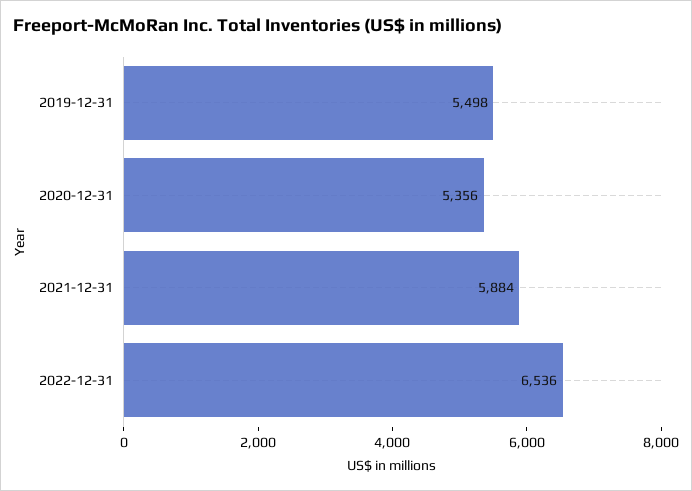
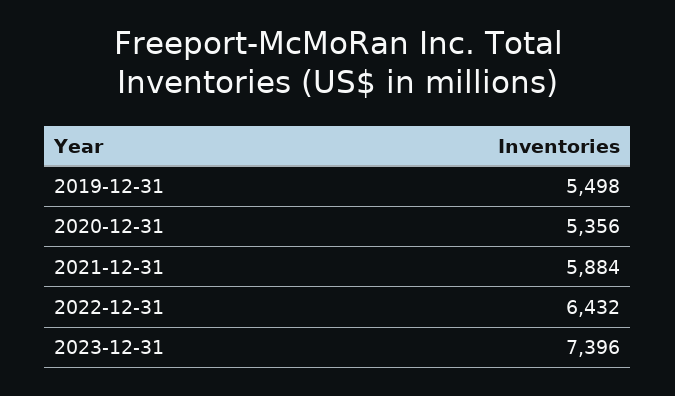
2022-12-31: 6536 -> 6432
2023-12-31: none -> 7396

